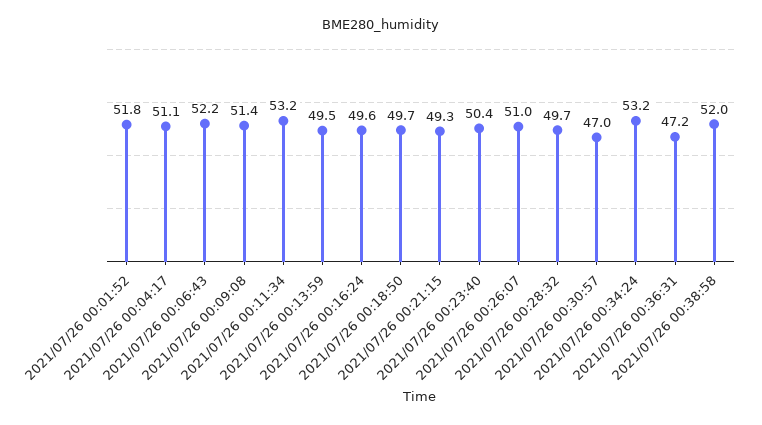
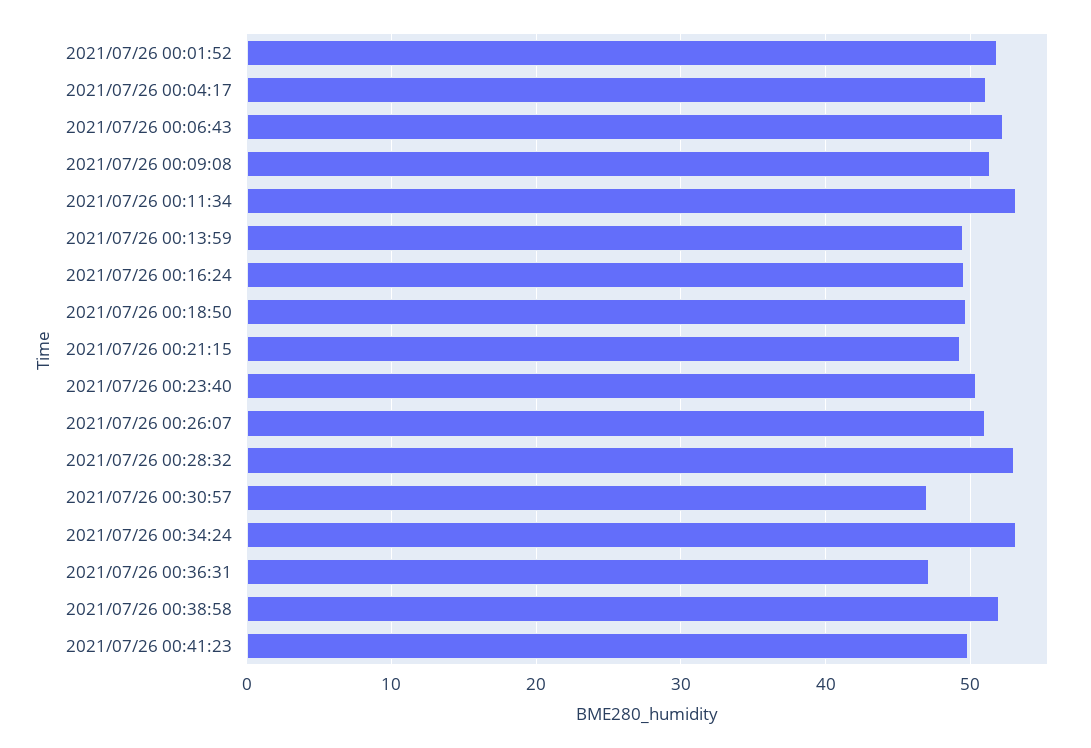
2021/07/26 00:28:32: 49.7 -> 53
2021/07/26 00:41:23: none -> 50

